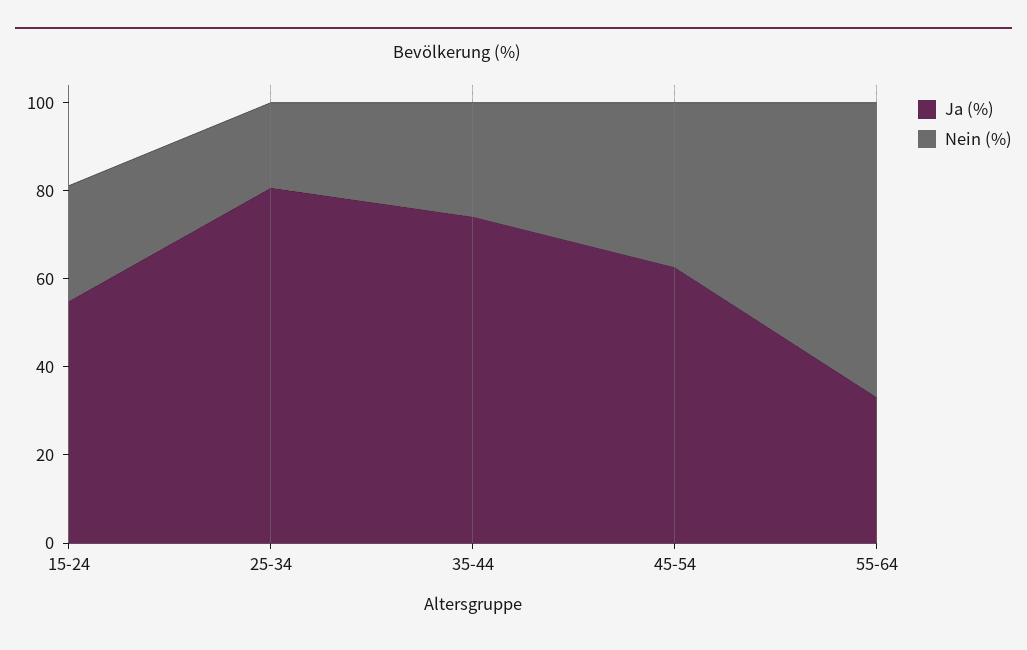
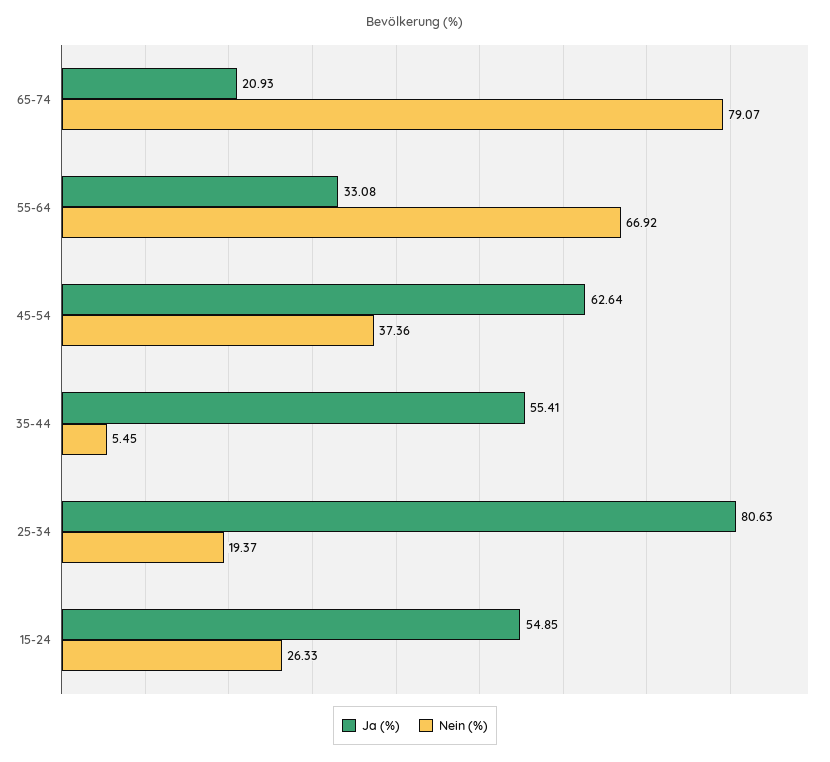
Ja (%), 35-44: 75 -> 55.41
Nein (%), 35-44: 25 -> 5.45
Ja (%), 65-74: none -> 20.93
Nein (%), 65-74: none -> 79.07

